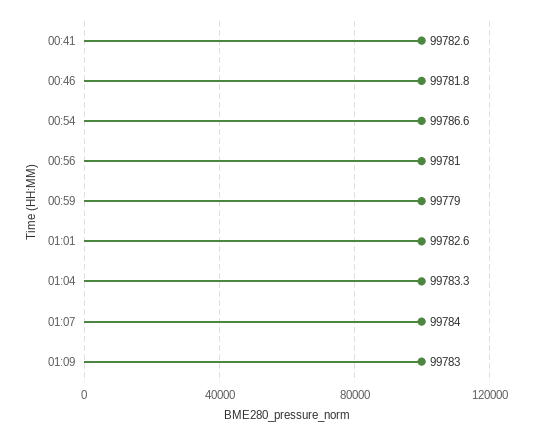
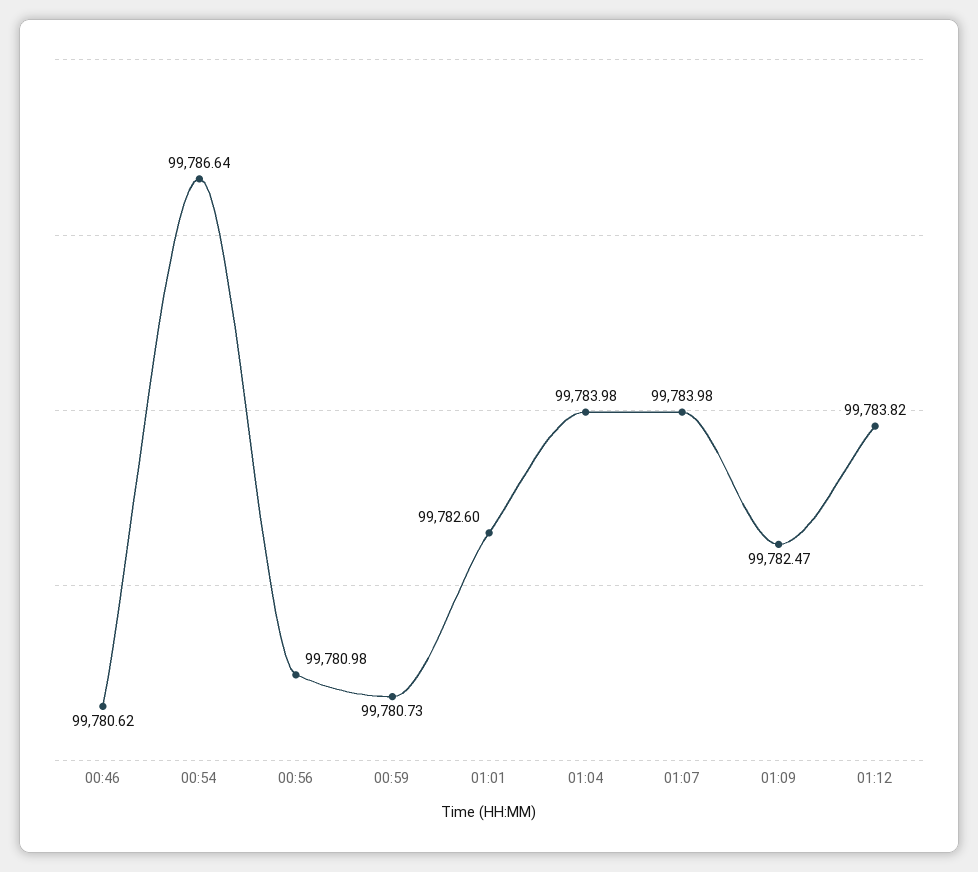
00:41: 99782.6 -> none
00:46: 99781.8 -> 99780.62
00:59: 99779 -> 99780.73
01:04: 99783.3 -> 99783.98
01:09: 99783 -> 99782.47
01:12: none -> 99783.82

